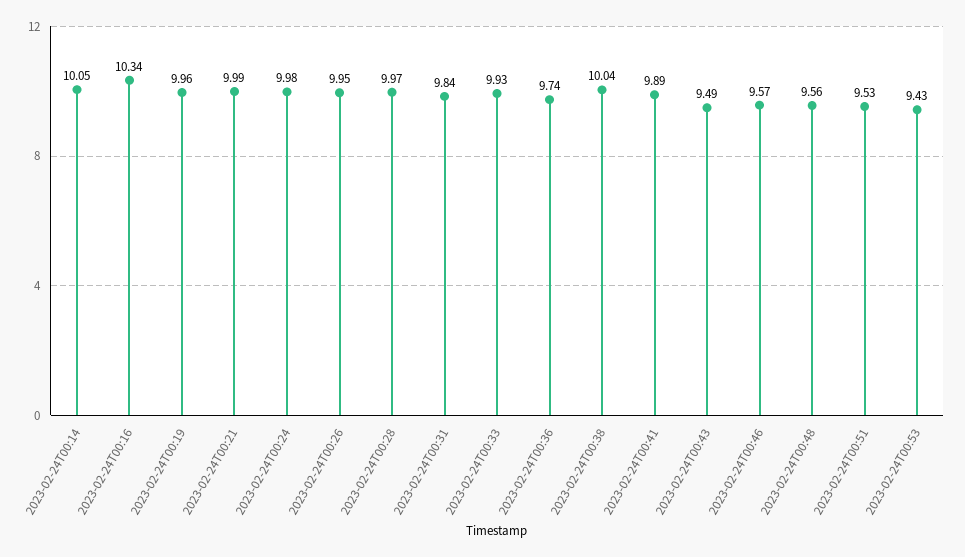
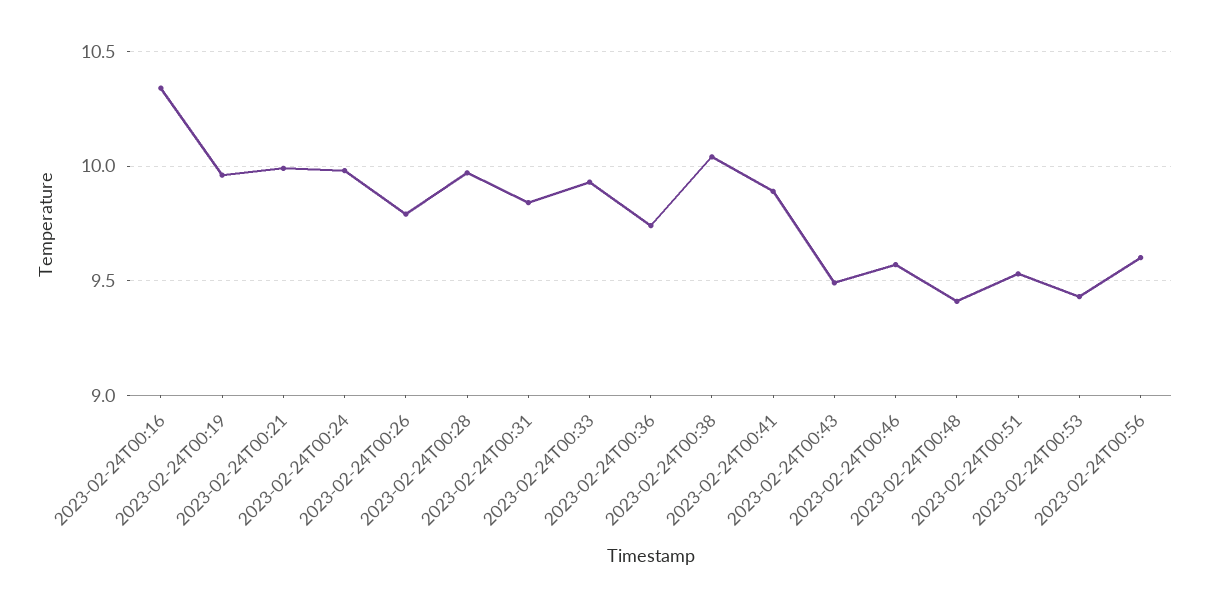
2023-02-24T00:14: 10.05 -> none
2023-02-24T00:26: 9.95 -> 9.8
2023-02-24T00:48: 9.56 -> 9.4
2023-02-24T00:56: none -> 9.6

